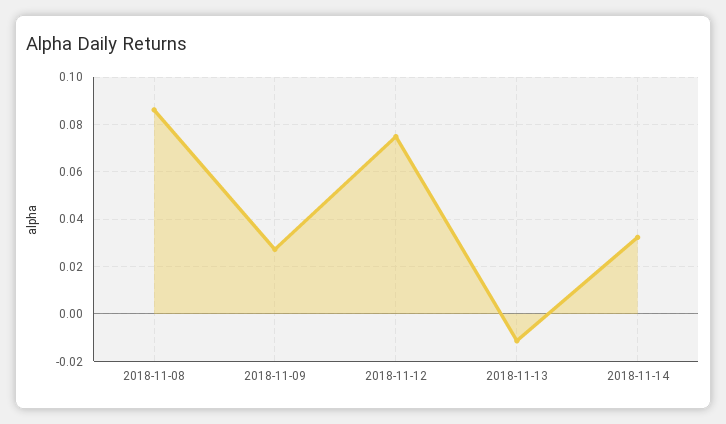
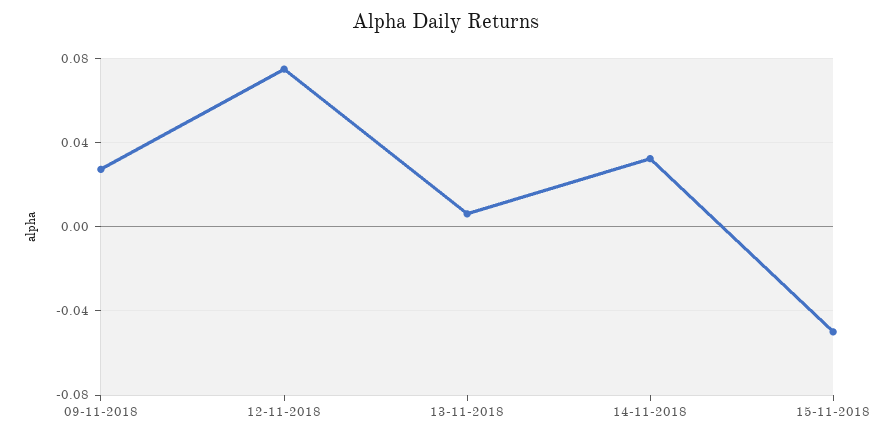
2018-11-08: 0.085 -> none
2018-11-13: -0.01 -> 0.005
15-11-2018: none -> -0.05

